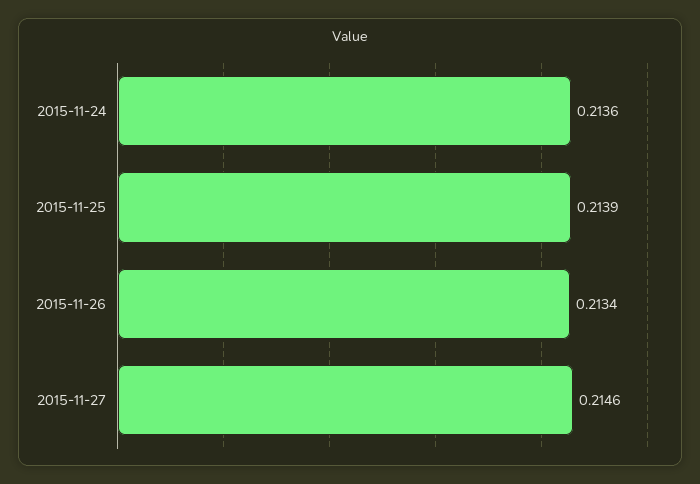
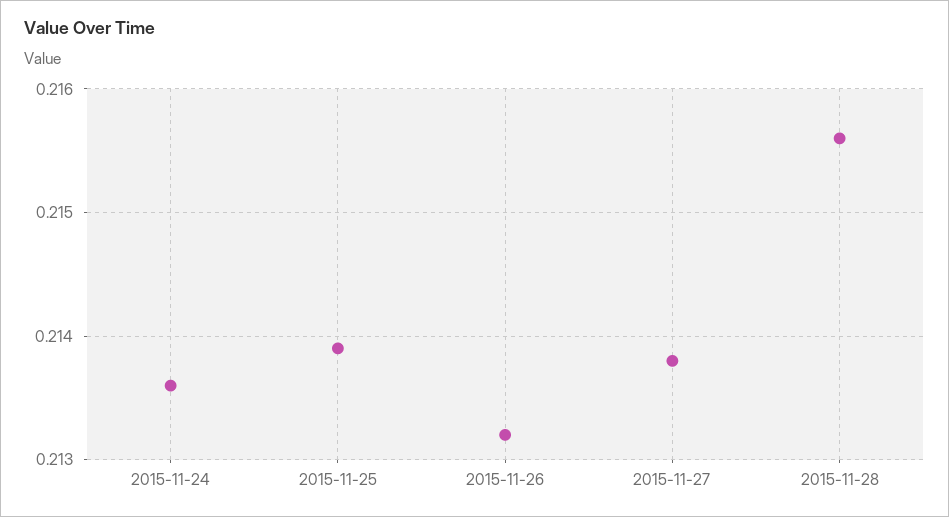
2015-11-26: 0.2134 -> 0.2132
2015-11-27: 0.2146 -> 0.2138
2015-11-28: none -> 0.2156

